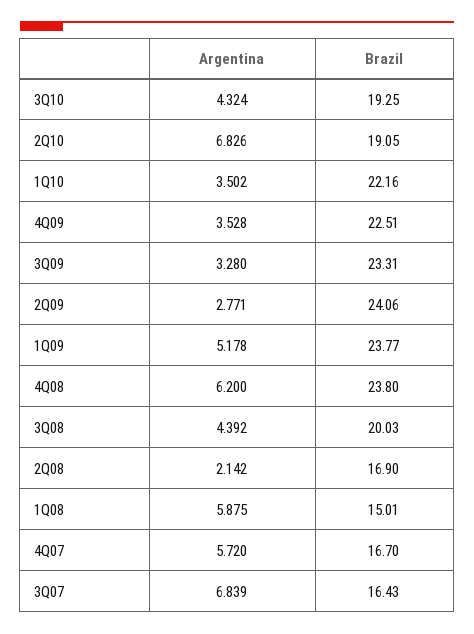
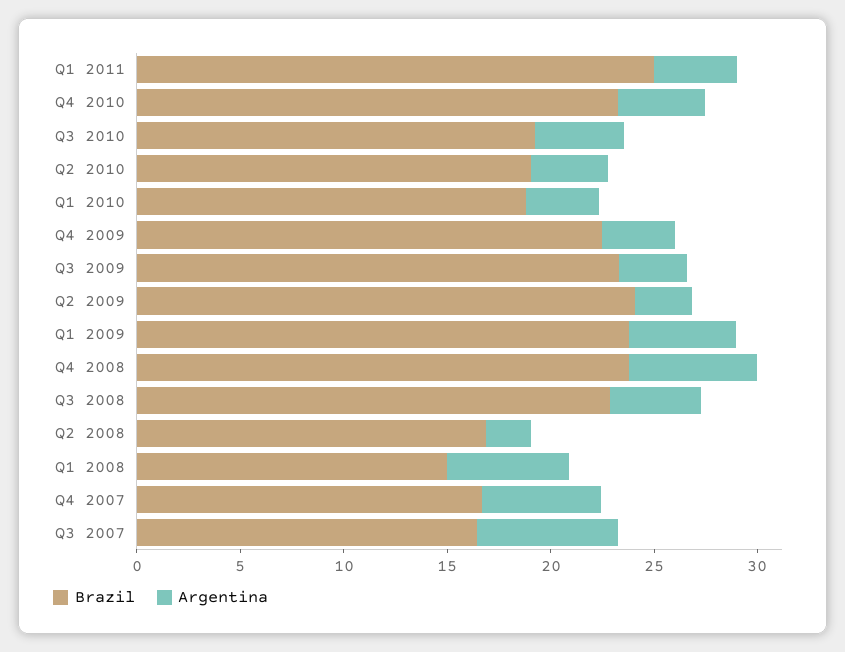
Argentina, 2Q10: 6.826 -> 4
Brazil, 1Q10: 22.16 -> 19
Brazil, 3Q08: 20.03 -> 23
Brazil, Q1 2011: none -> 25
Argentina, Q1 2011: none -> 4
Brazil, Q4 2010: none -> 23
Argentina, Q4 2010: none -> 4

